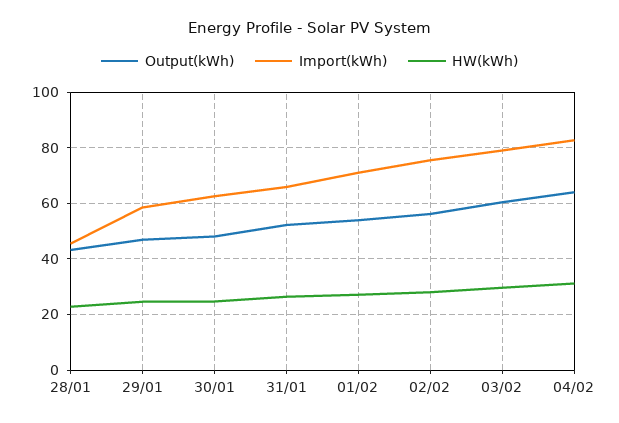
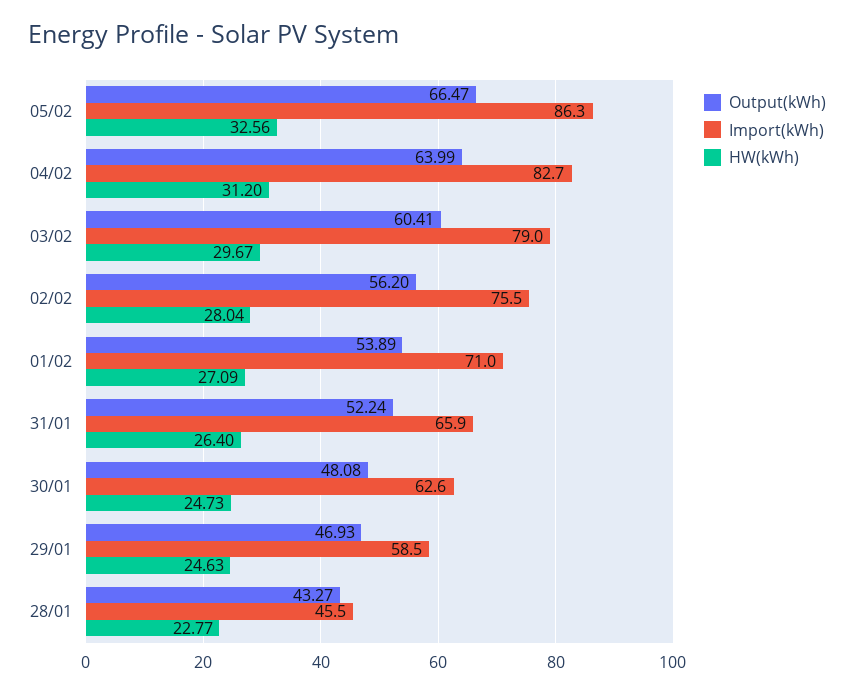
Output(kWh), 05/02: none -> 66.47
Import(kWh), 05/02: none -> 86.3
HW(kWh), 05/02: none -> 32.56

